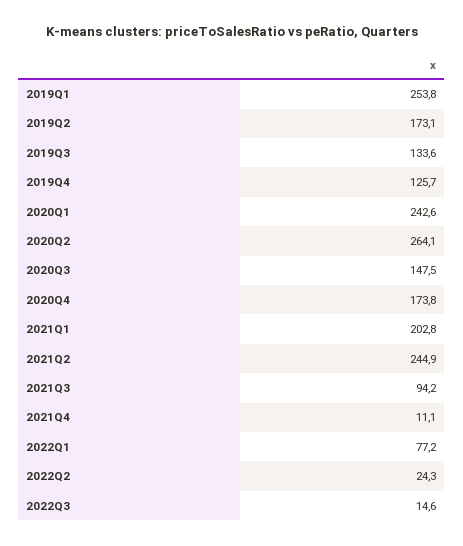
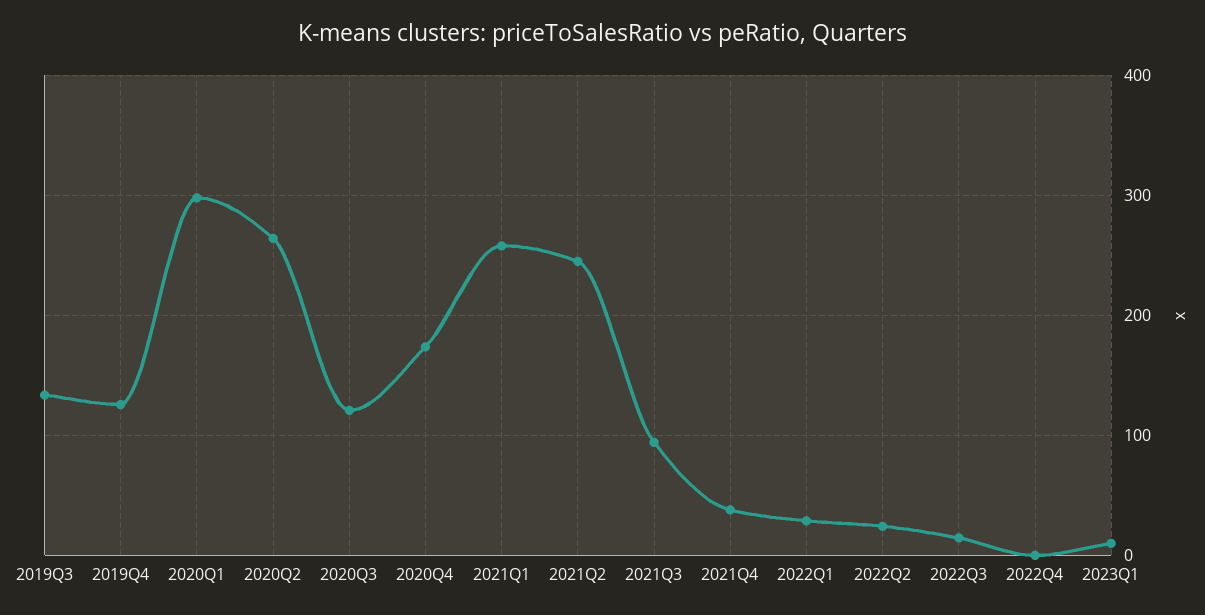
2019Q1: 253.8 -> none
2019Q2: 173.1 -> none
2020Q1: 242.6 -> 300
2020Q3: 147.5 -> 120
2021Q1: 202.8 -> 260
2021Q4: 11.1 -> 40
2022Q1: 77.2 -> 30
2022Q4: none -> 0
2023Q1: none -> 10

